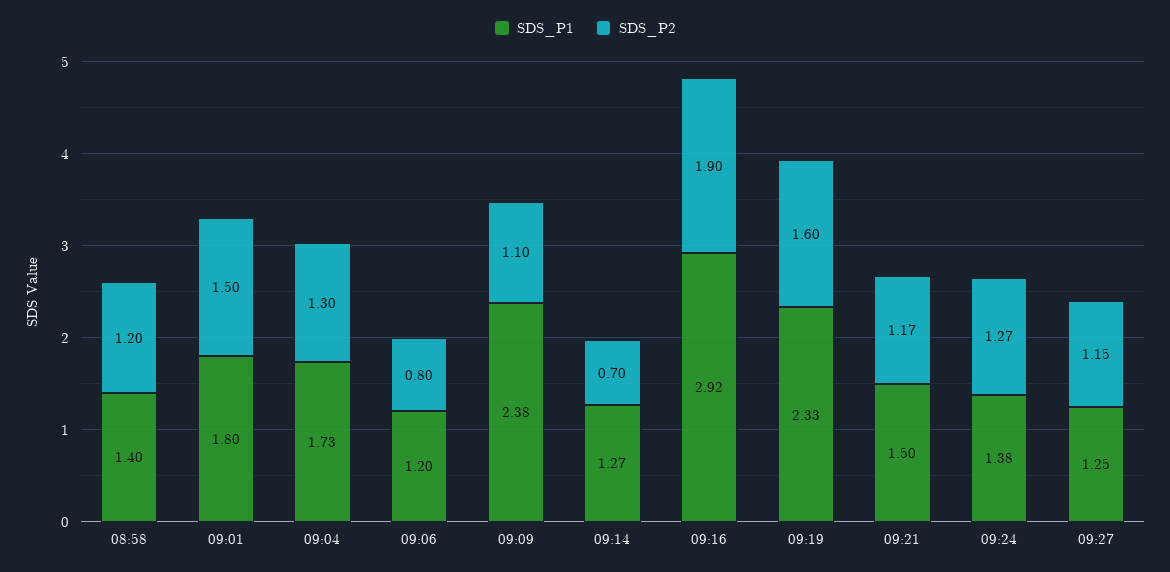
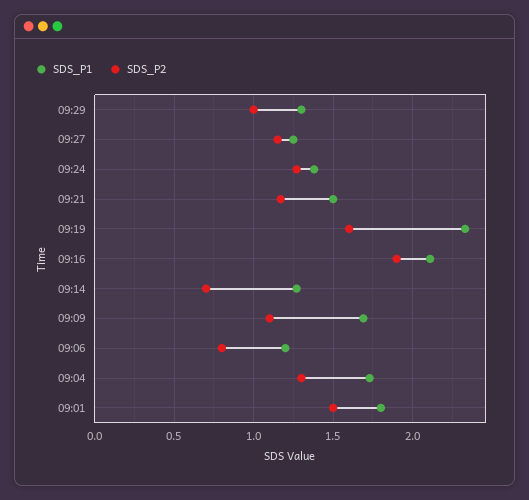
SDS_P1, 08:58: 1.4 -> none
SDS_P2, 08:58: 1.2 -> none
SDS_P1, 09:09: 2.38 -> 1.7
SDS_P1, 09:16: 2.92 -> 2.1
SDS_P1, 09:29: none -> 1.3
SDS_P2, 09:29: none -> 1

